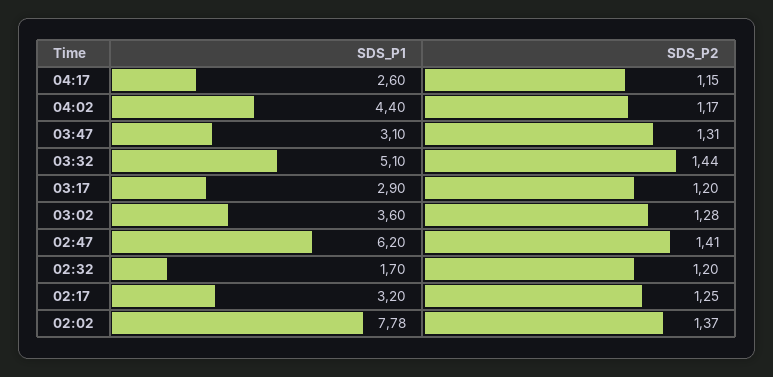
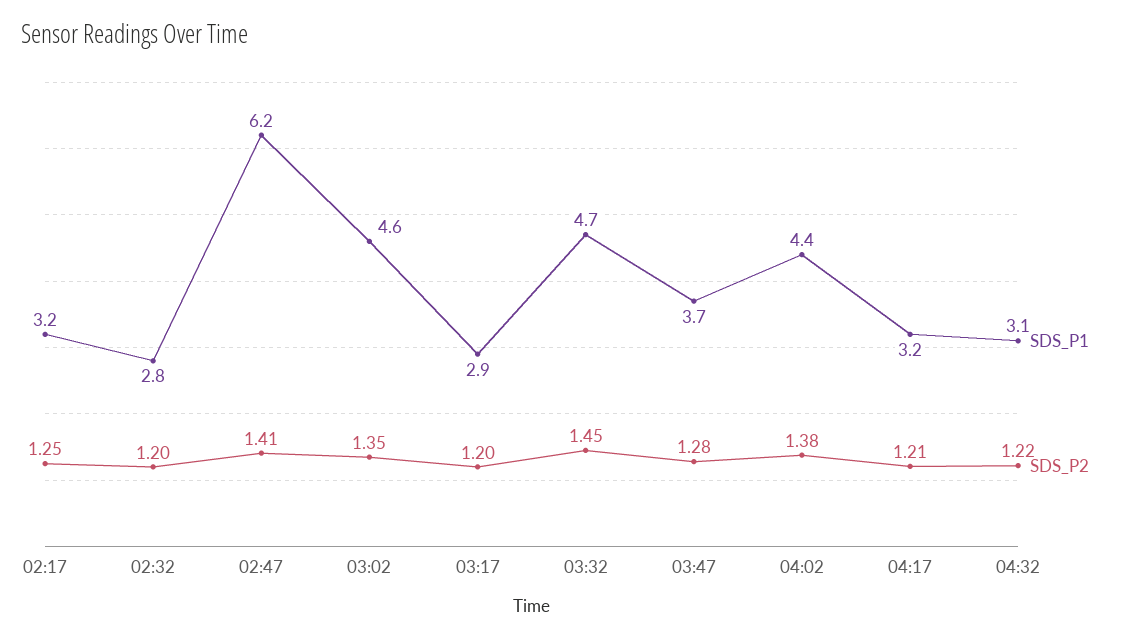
SDS_P1, 04:17: 2.6 -> 3.2
SDS_P2, 04:17: 1.15 -> 1.21
SDS_P2, 04:02: 1.17 -> 1.38
SDS_P1, 03:47: 3.1 -> 3.7
SDS_P2, 03:47: 1.31 -> 1.28
SDS_P1, 03:32: 5.1 -> 4.7
SDS_P2, 03:32: 1.44 -> 1.45
SDS_P1, 03:02: 3.6 -> 4.6
SDS_P2, 03:02: 1.28 -> 1.35
SDS_P1, 02:32: 1.7 -> 2.8
SDS_P1, 02:02: 7.78 -> none
SDS_P2, 02:02: 1.37 -> none
SDS_P1, 04:32: none -> 3.1
SDS_P2, 04:32: none -> 1.22

